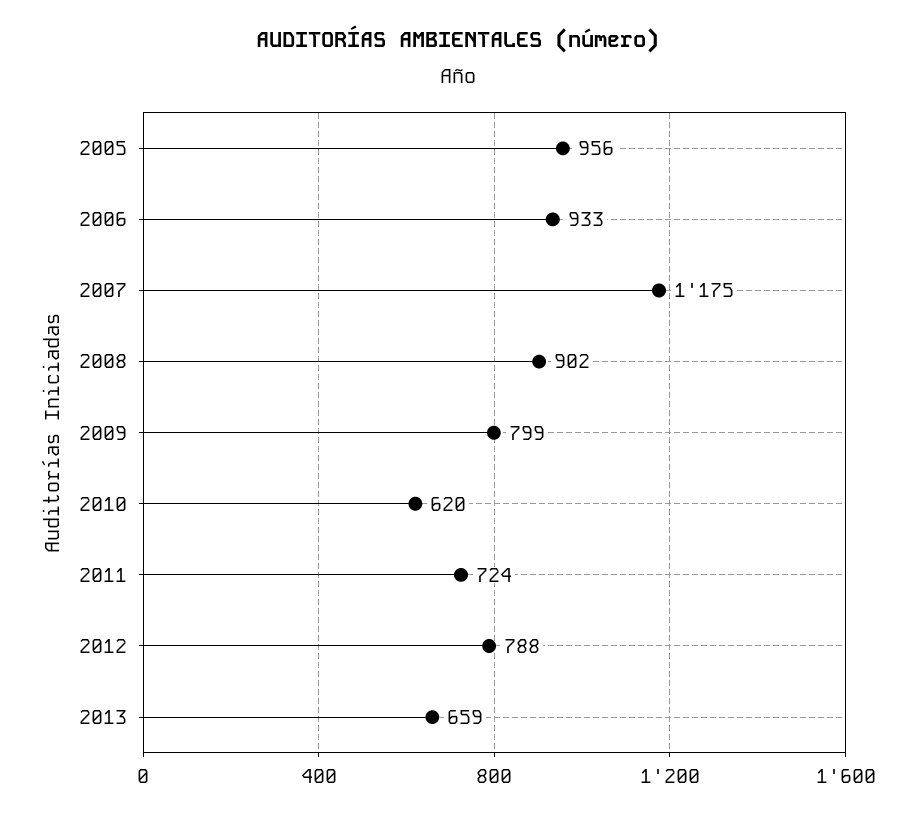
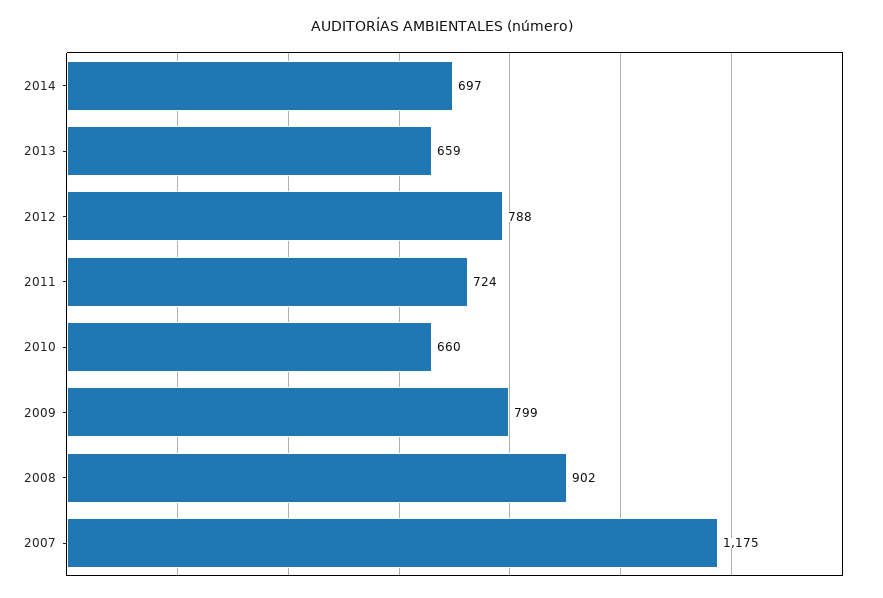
2005: 956 -> none
2006: 933 -> none
2010: 620 -> 660
2014: none -> 697

